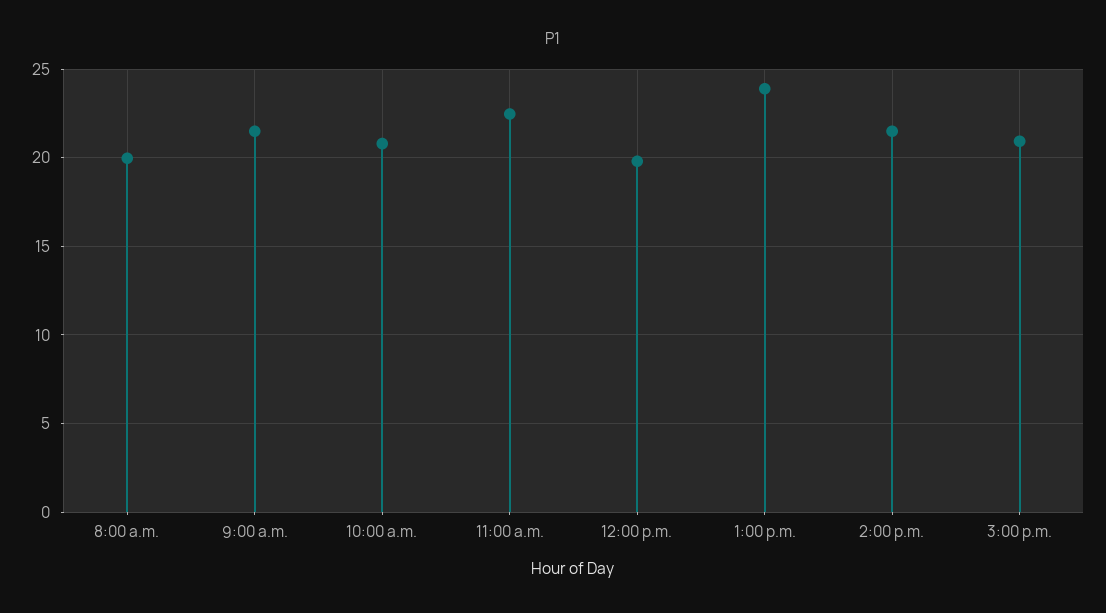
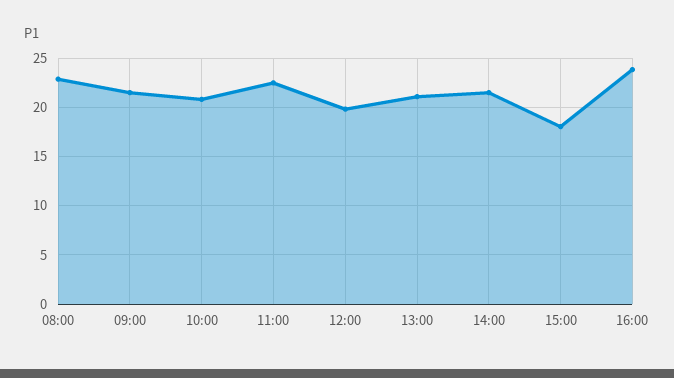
8:00 a.m.: 20 -> 23
1:00 p.m.: 24 -> 21
3:00 p.m.: 21 -> 18
16:00: none -> 24

